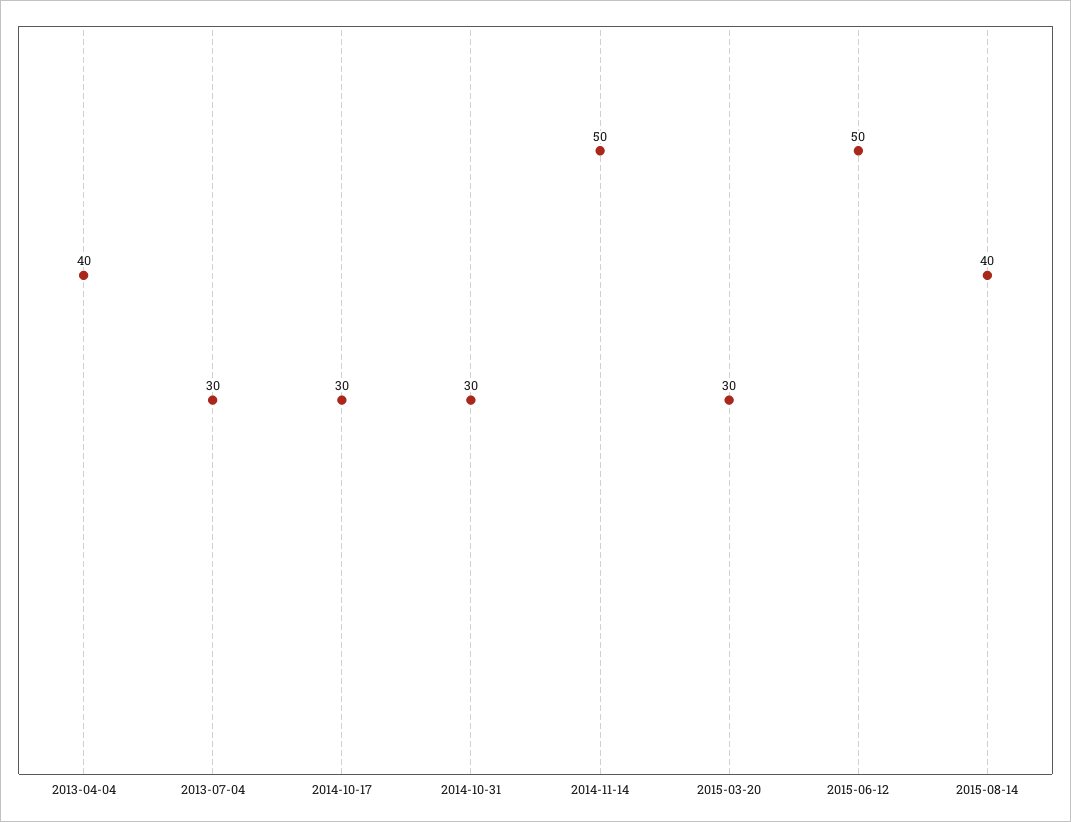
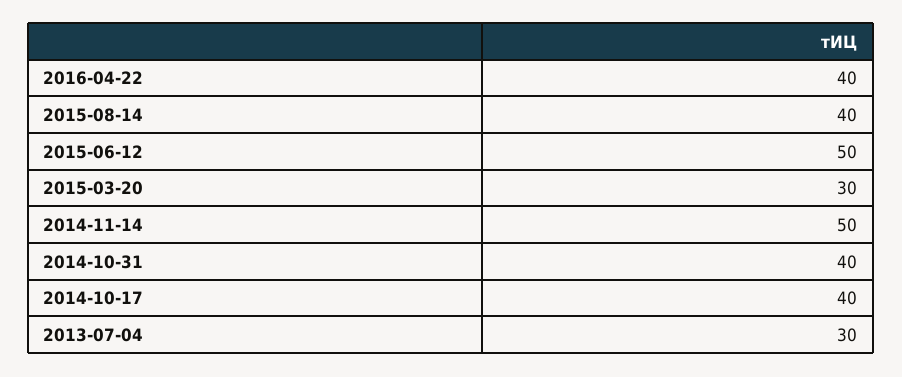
2013-04-04: 40 -> none
2014-10-17: 30 -> 40
2014-10-31: 30 -> 40
2016-04-22: none -> 40

